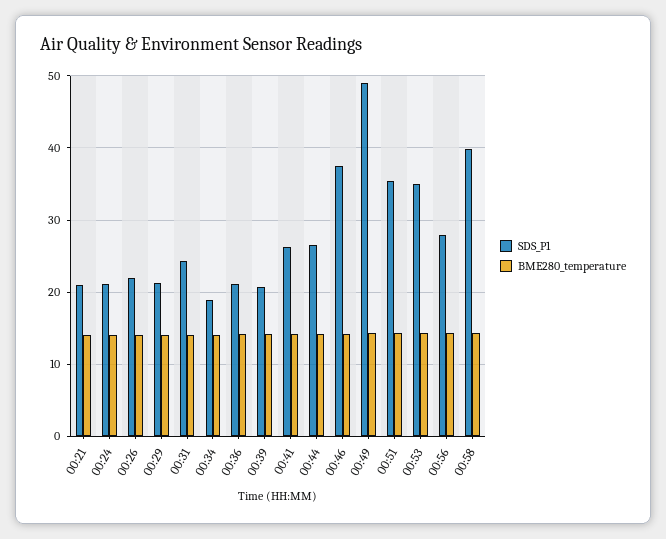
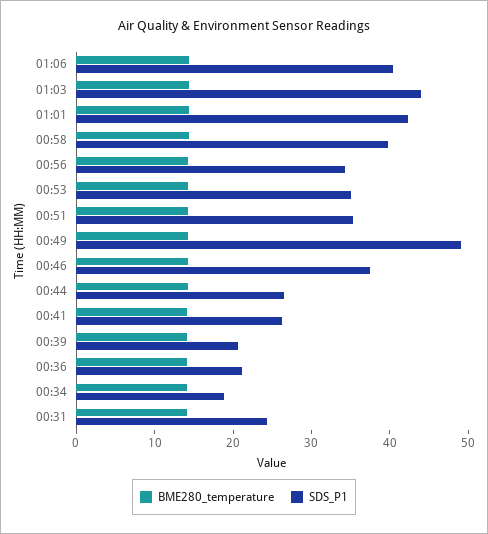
SDS_P1, 00:21: 21 -> none
BME280_temperature, 00:21: 14 -> none
SDS_P1, 00:24: 21 -> none
BME280_temperature, 00:24: 14 -> none
SDS_P1, 00:26: 22 -> none
BME280_temperature, 00:26: 14 -> none
SDS_P1, 00:29: 21 -> none
BME280_temperature, 00:29: 14 -> none
SDS_P1, 00:56: 28 -> 34
BME280_temperature, 01:06: none -> 14
SDS_P1, 01:06: none -> 40
BME280_temperature, 01:03: none -> 14
SDS_P1, 01:03: none -> 44
BME280_temperature, 01:01: none -> 14
SDS_P1, 01:01: none -> 42

